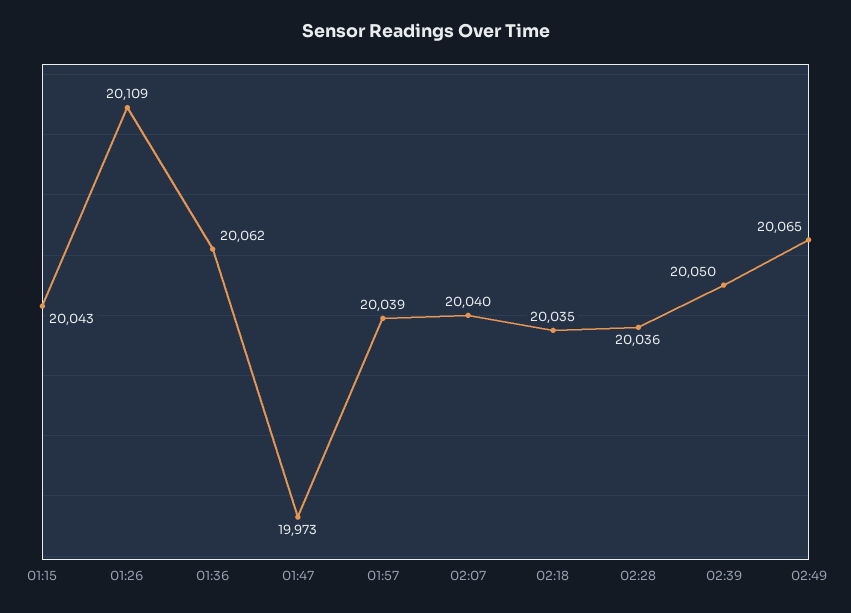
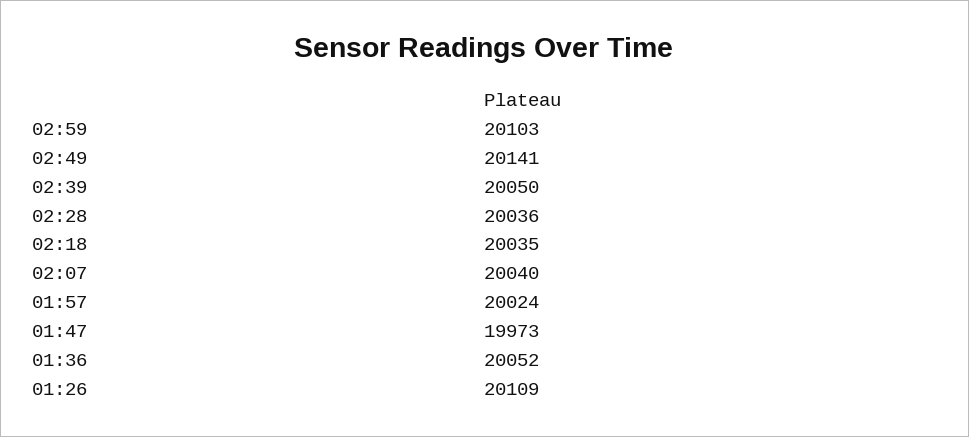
01:15: 20043 -> none
01:36: 20062 -> 20052
01:57: 20039 -> 20024
02:49: 20065 -> 20141
02:59: none -> 20103

